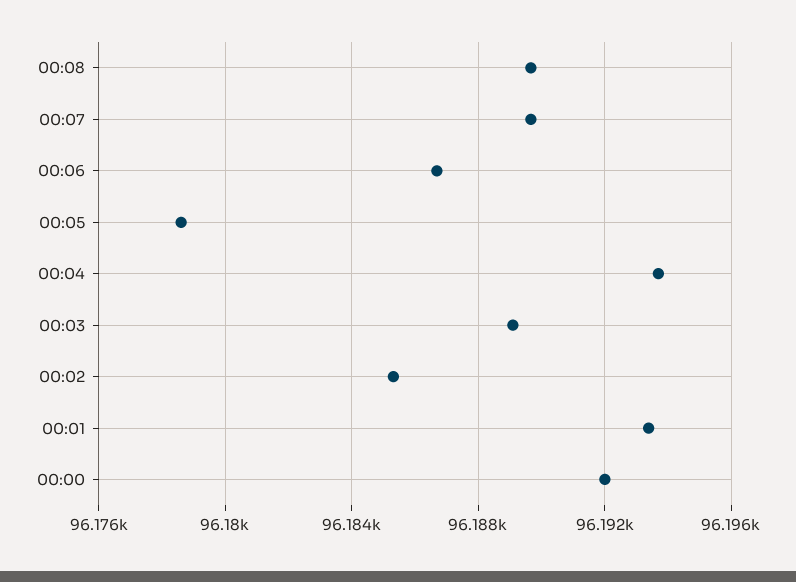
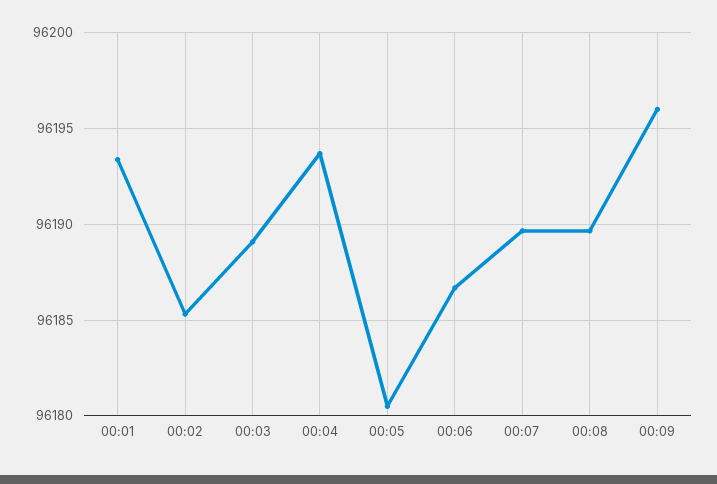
00:05: 96178.5 -> 96180.5
00:00: 96192 -> none
00:09: none -> 96196

